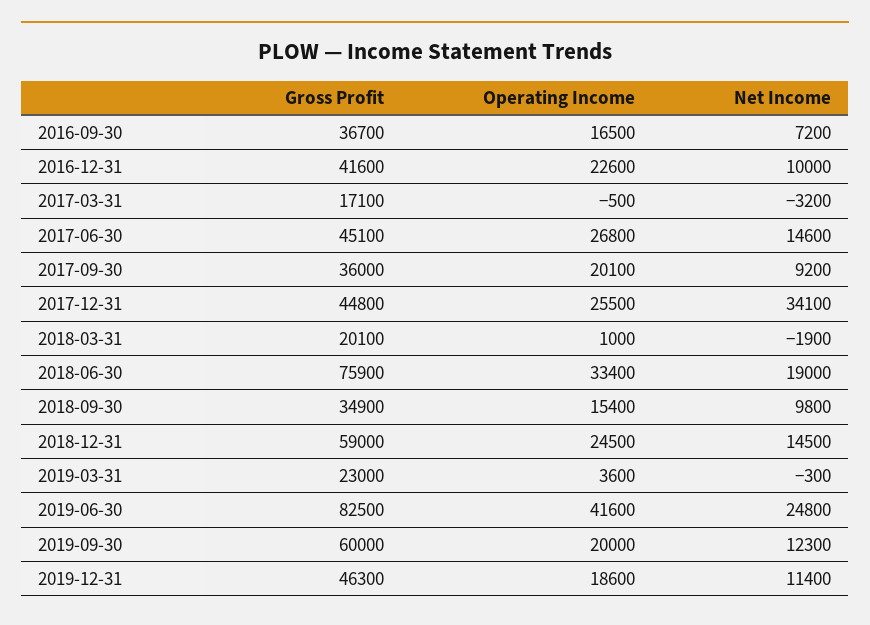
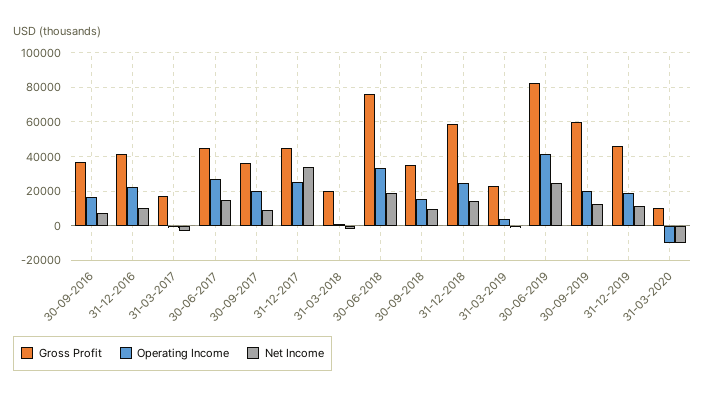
Gross Profit, 31-03-2020: none -> 10000
Operating Income, 31-03-2020: none -> -10000
Net Income, 31-03-2020: none -> -10000

